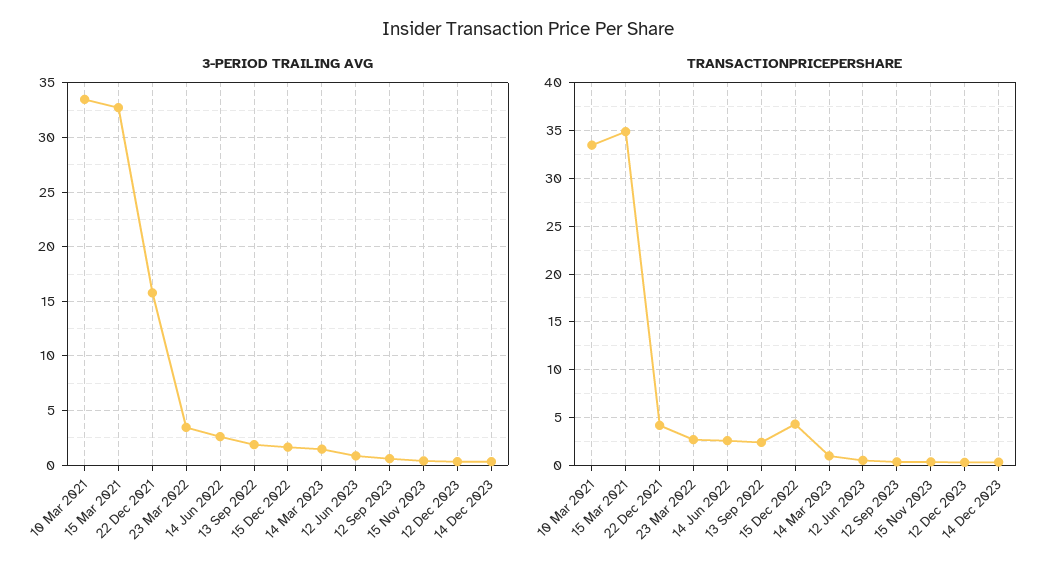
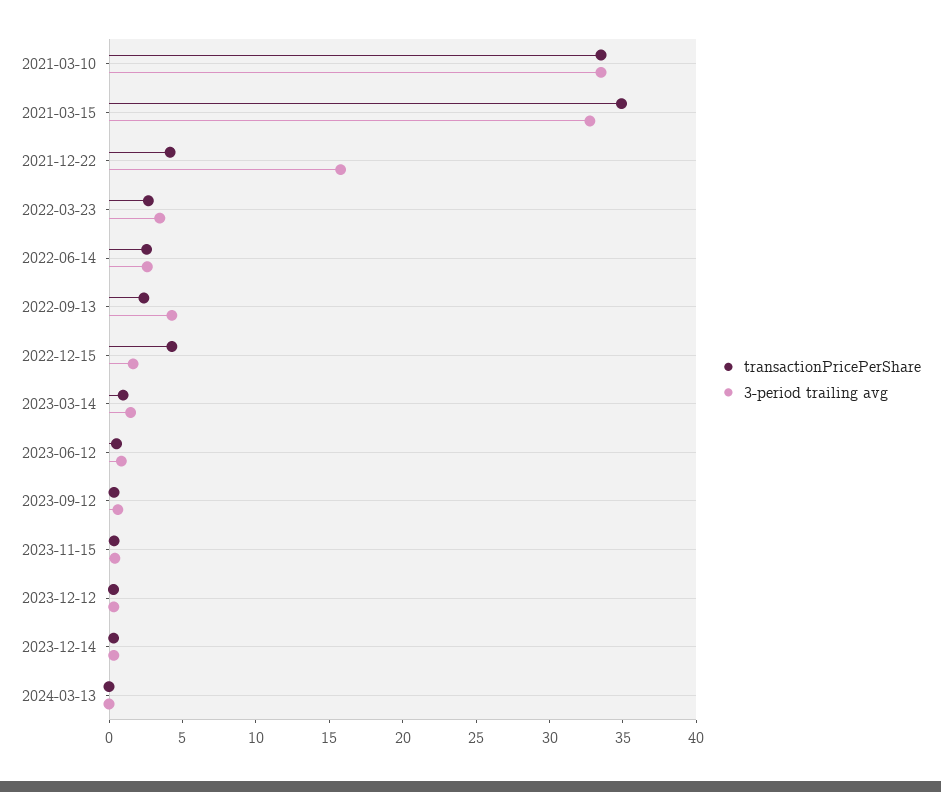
3-PERIOD TRAILING AVG, 13 Sep 2022: 2 -> 4
TRANSACTIONPRICEPERSHARE, 2024-03-13: none -> 0
3-PERIOD TRAILING AVG, 2024-03-13: none -> 0

